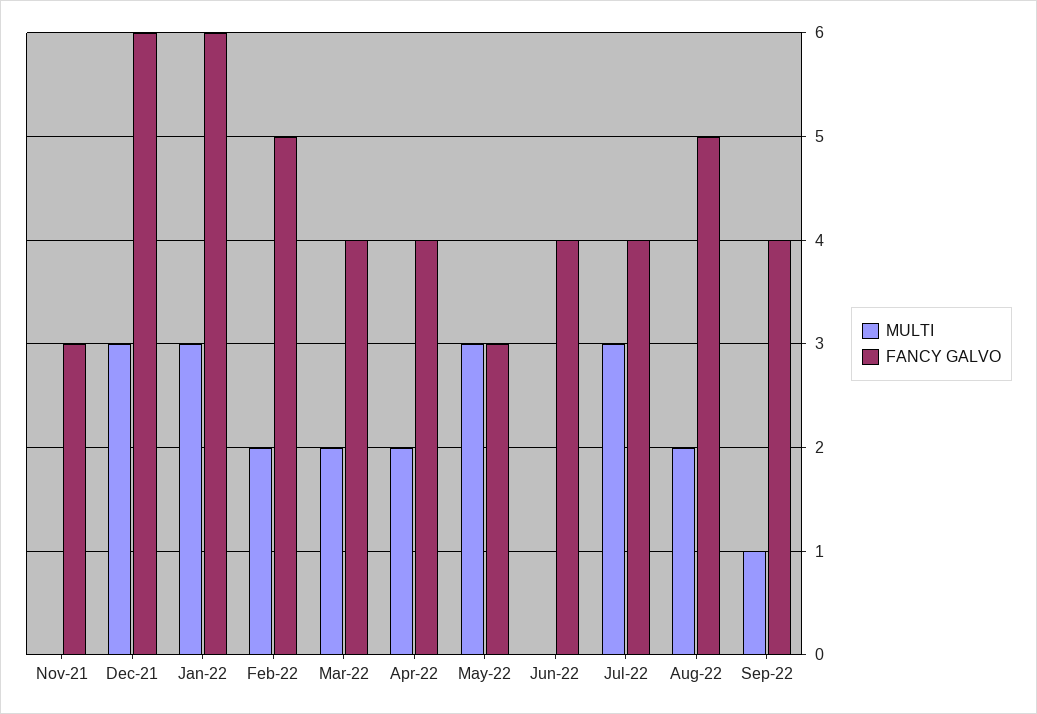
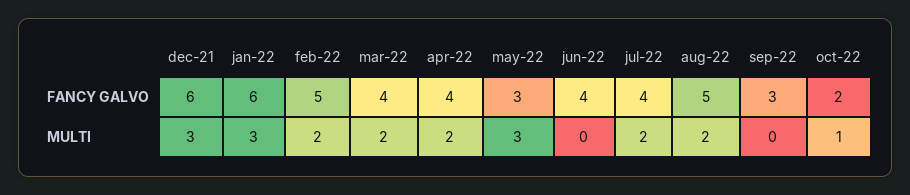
MULTI, Nov-21: 0 -> none
FANCY GALVO, Nov-21: 3 -> none
MULTI, Jul-22: 3 -> 2
MULTI, Sep-22: 1 -> 0
FANCY GALVO, Sep-22: 4 -> 3
FANCY GALVO, oct-22: none -> 2
MULTI, oct-22: none -> 1

